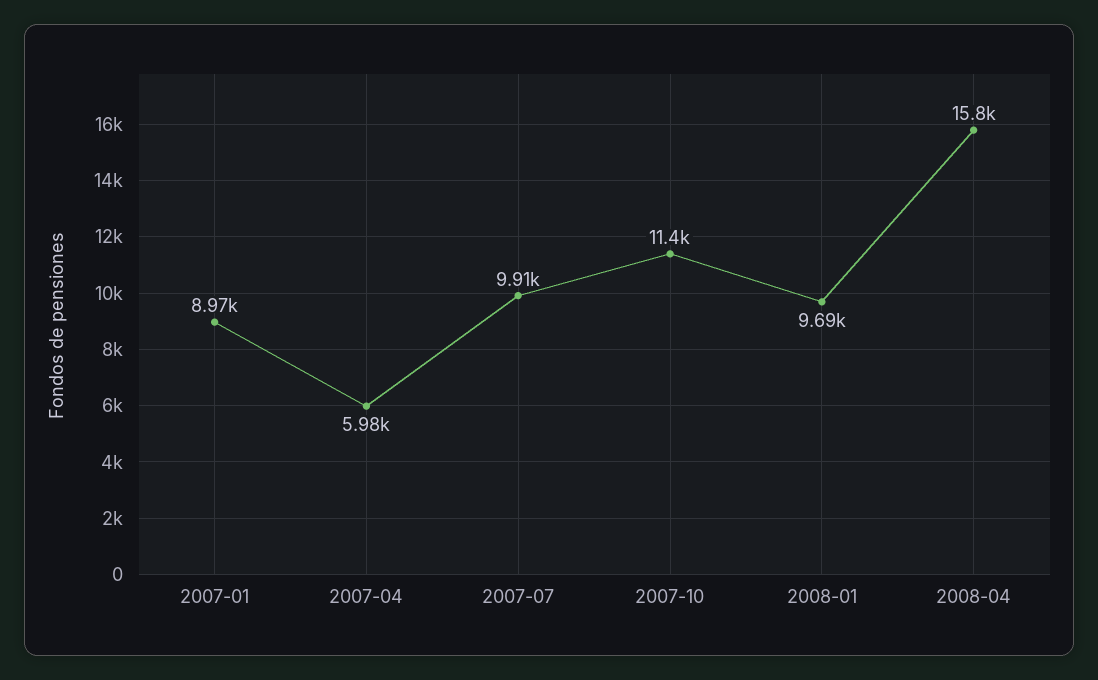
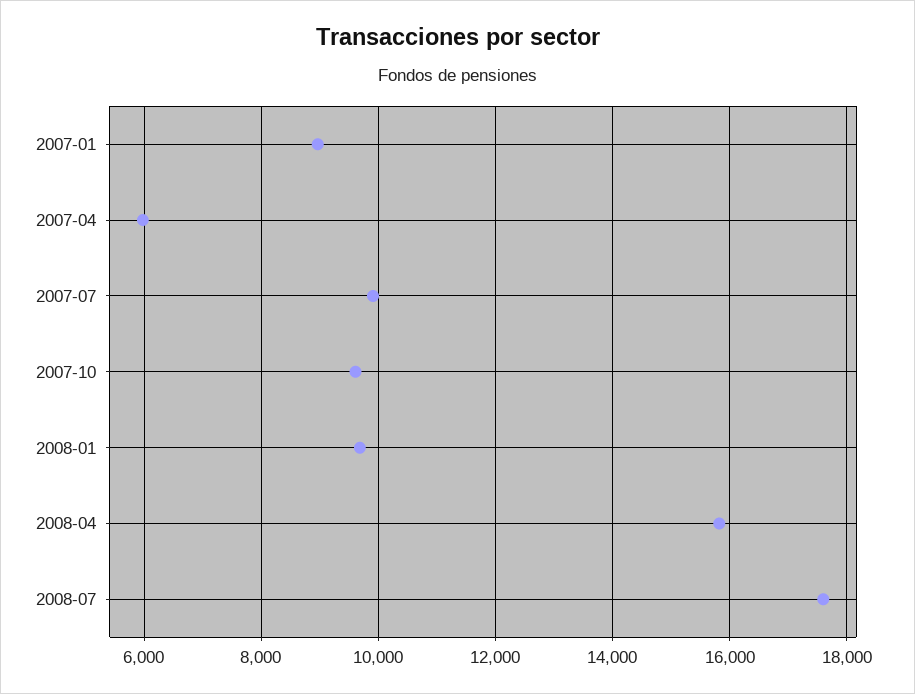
2007-10: 11400 -> 9600
2008-07: none -> 17600

